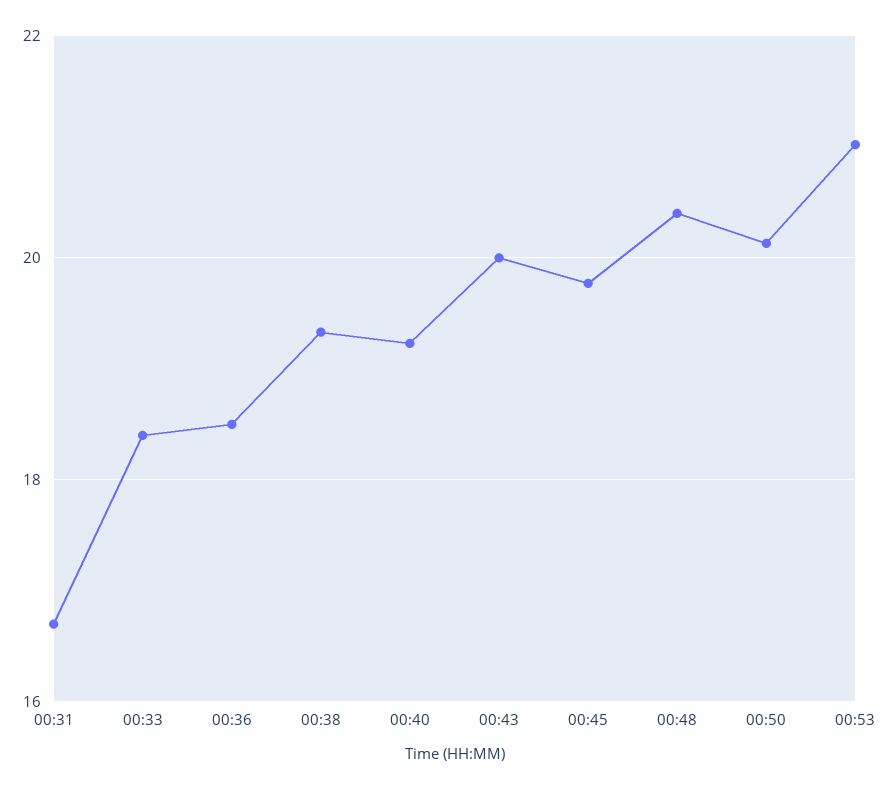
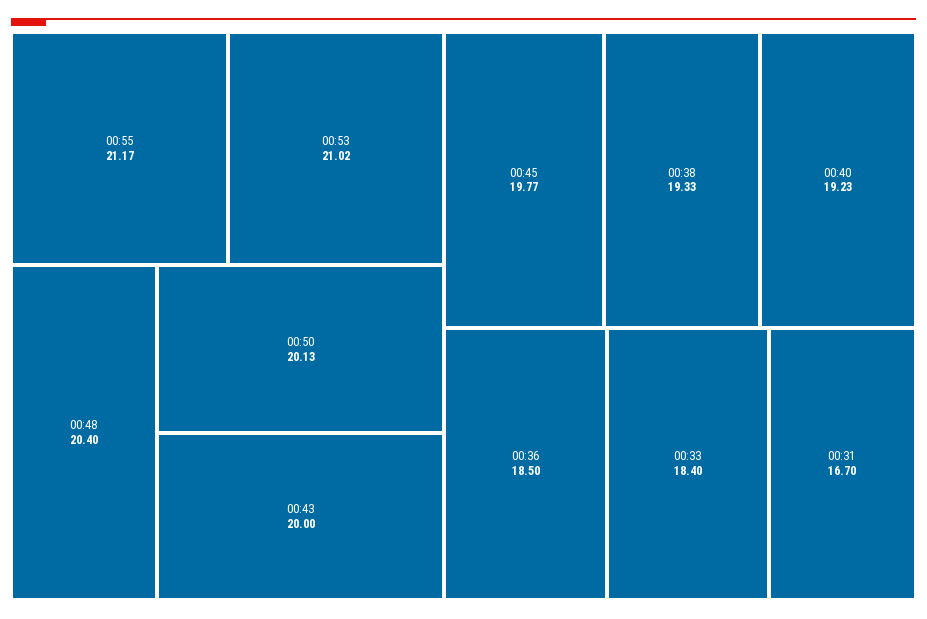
00:55: none -> 21.17

